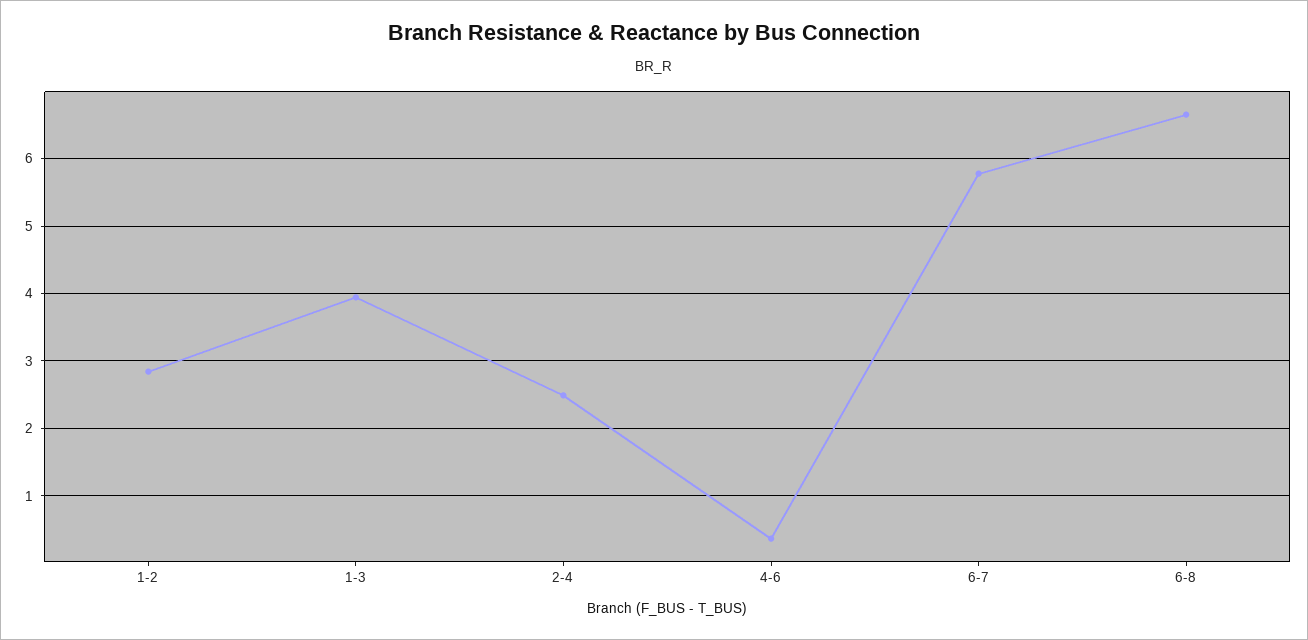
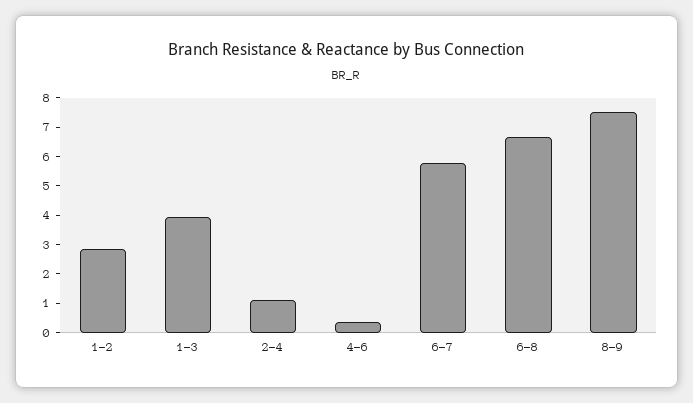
2-4: 2.5 -> 1
8-9: none -> 7.5

